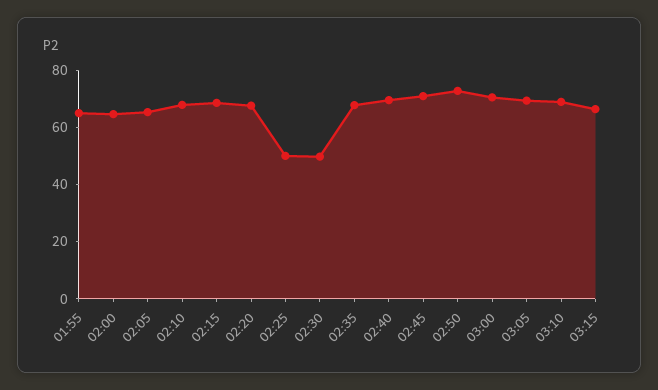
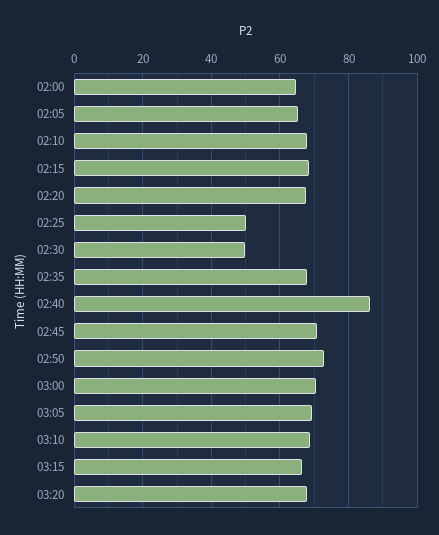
01:55: 65 -> none
02:40: 70 -> 86
03:20: none -> 68

